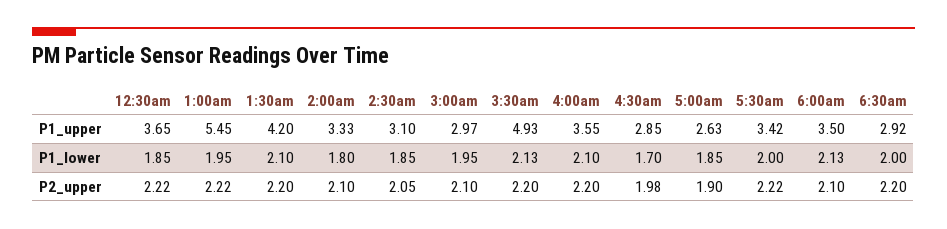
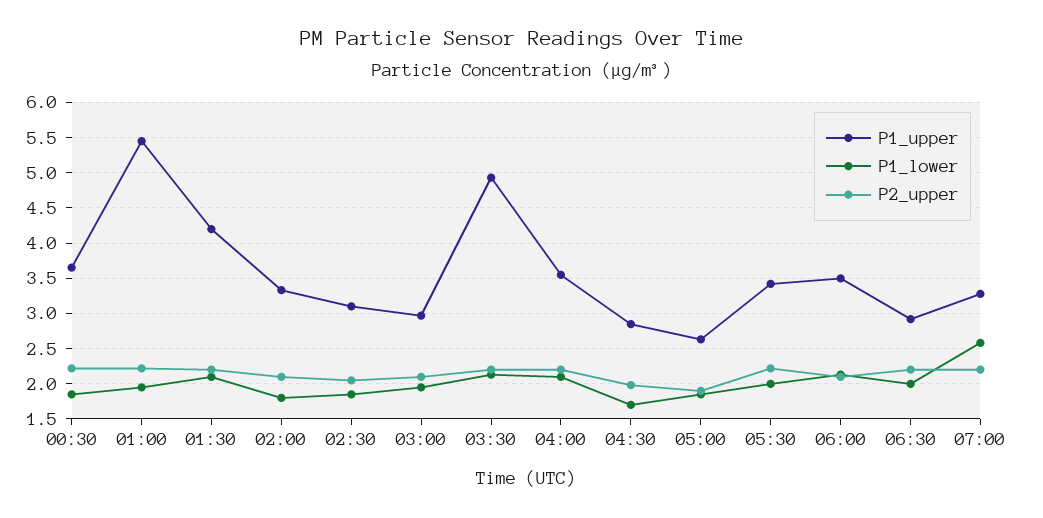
P1_upper, 07:00: none -> 3.3
P1_lower, 07:00: none -> 2.6
P2_upper, 07:00: none -> 2.2

